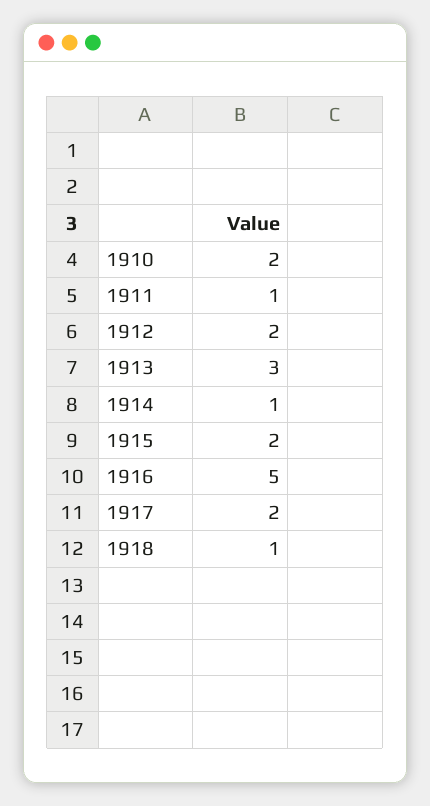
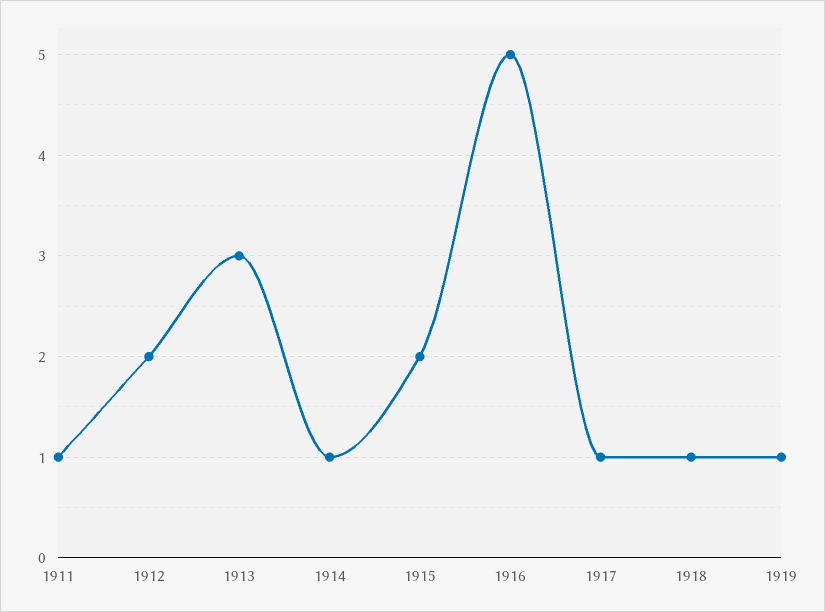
1910: 2 -> none
1917: 2 -> 1
1919: none -> 1

